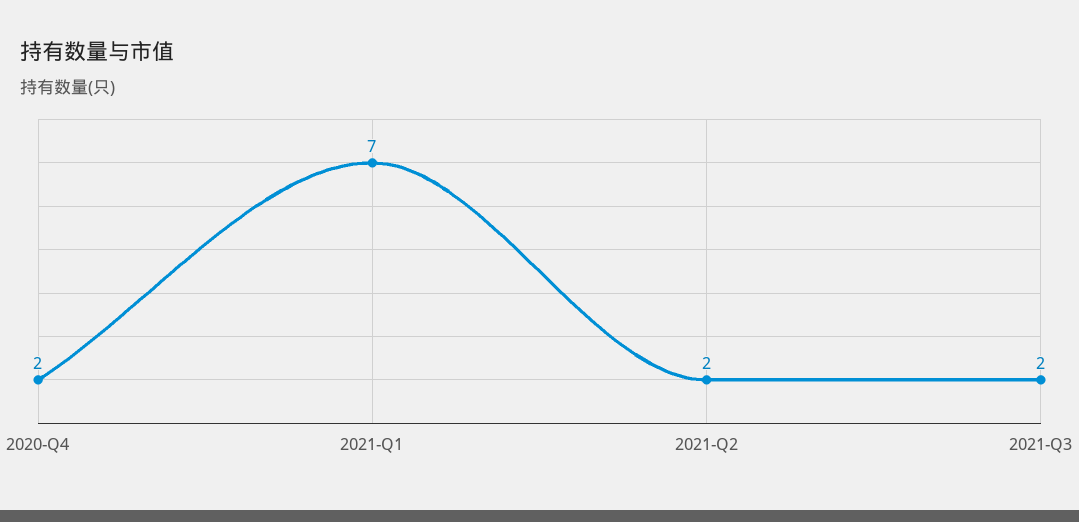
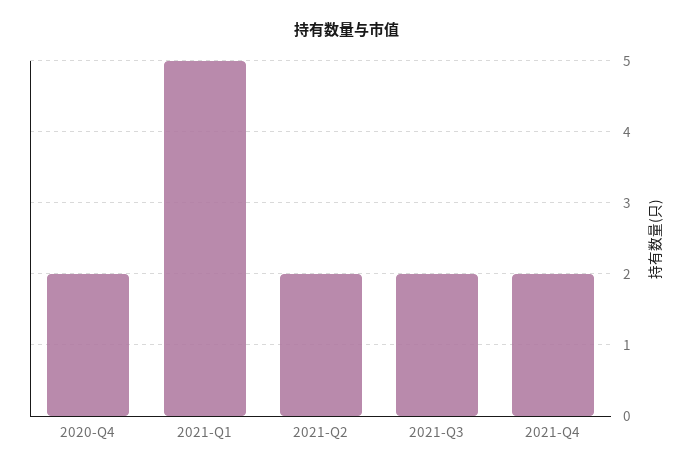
2021-Q1: 7 -> 5
2021-Q4: none -> 2

